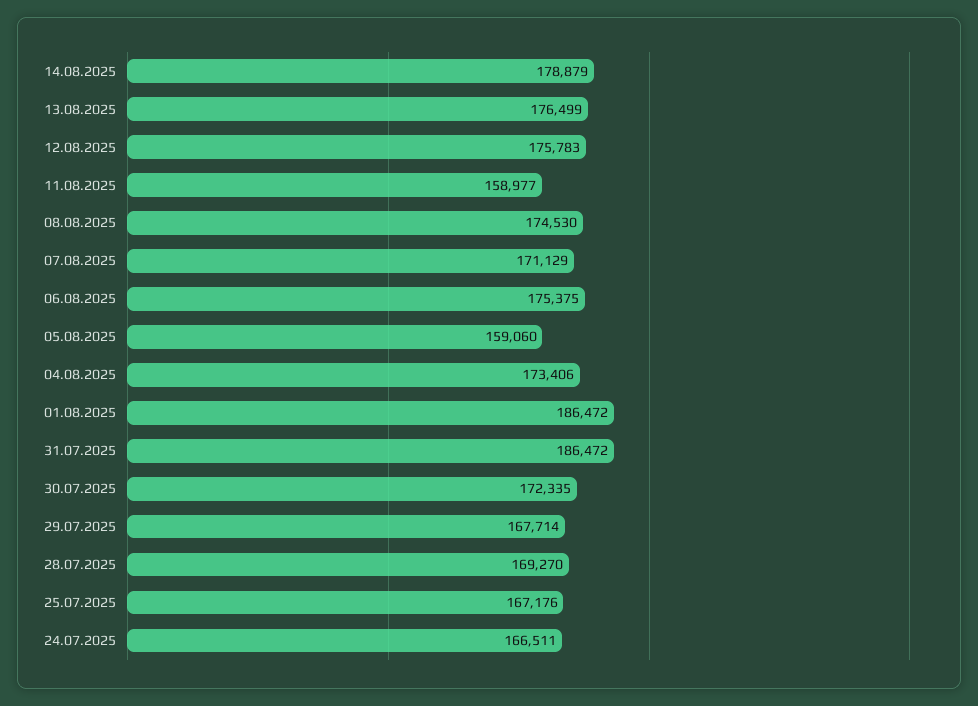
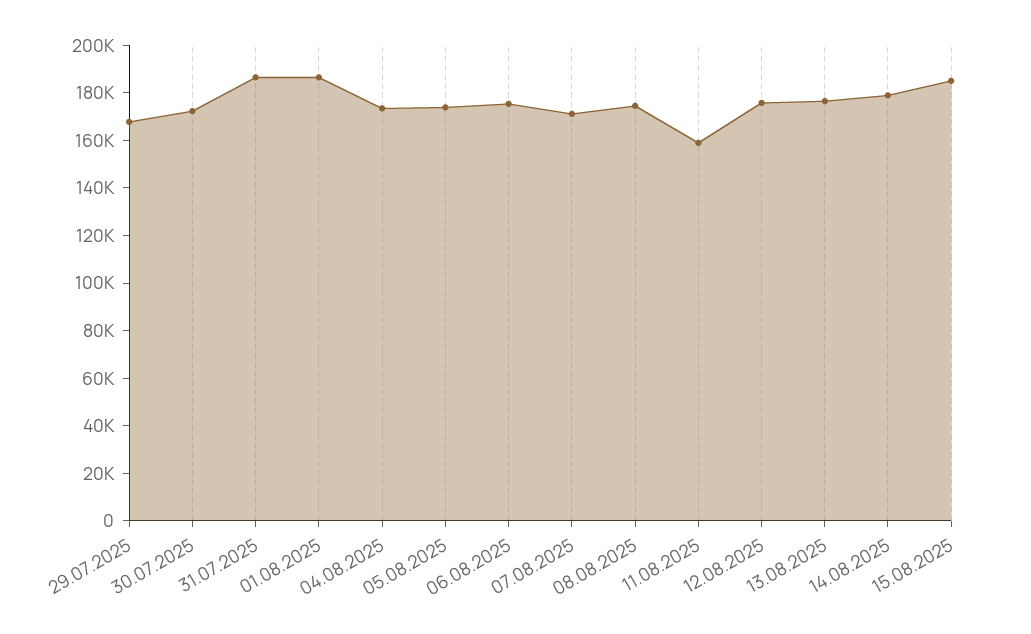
05.08.2025: 159060 -> 175000
28.07.2025: 169270 -> none
25.07.2025: 167176 -> none
24.07.2025: 166511 -> none
15.08.2025: none -> 185000

